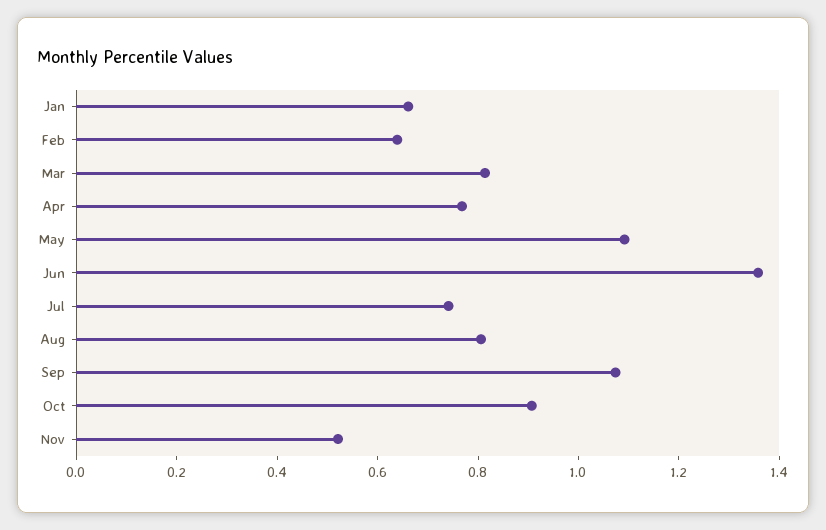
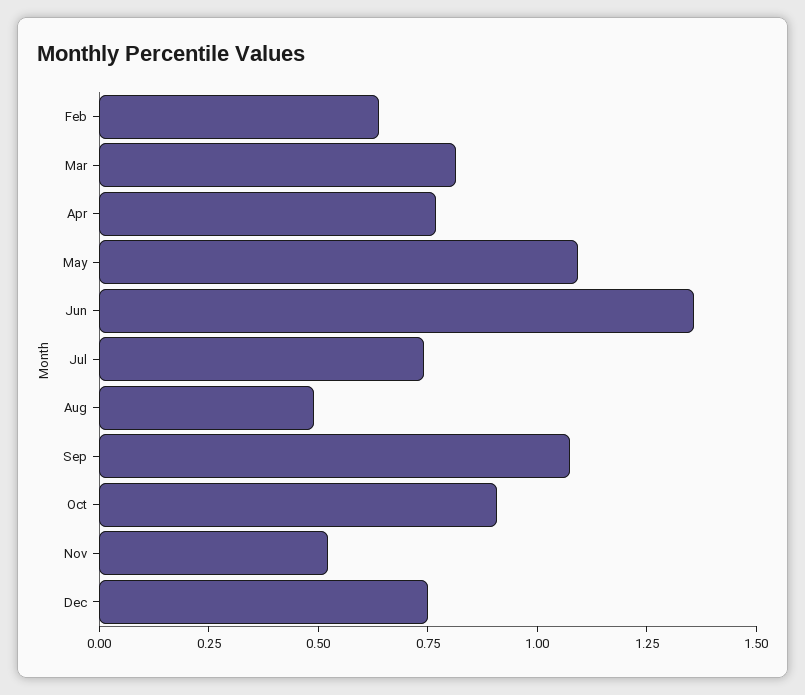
Jan: 0.65 -> none
Aug: 0.8 -> 0.5
Dec: none -> 0.75

